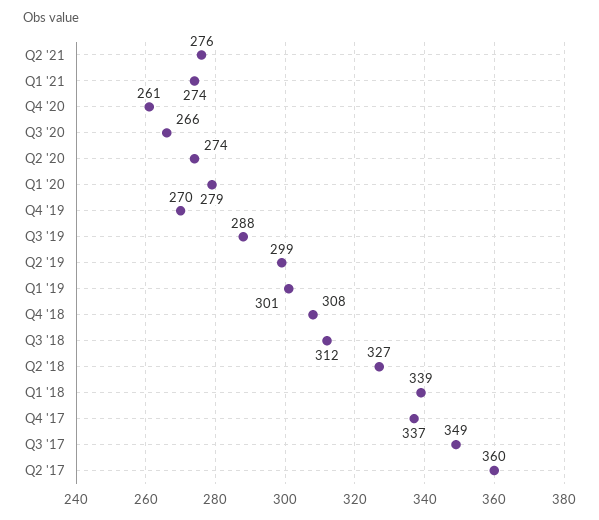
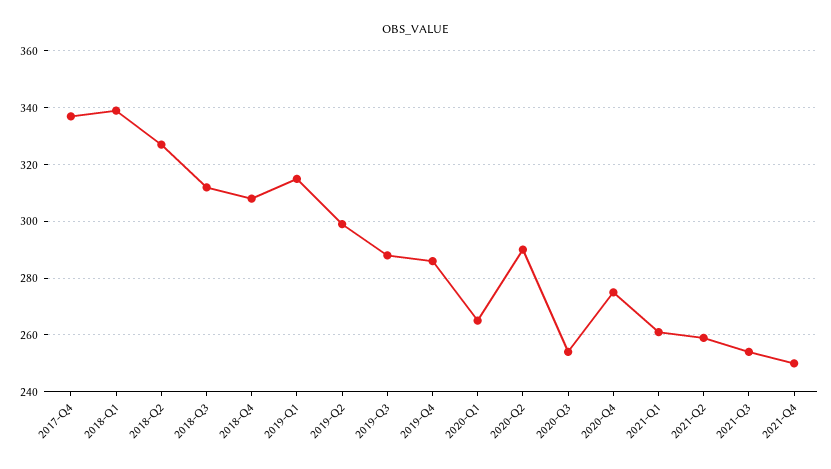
Q2 '21: 276 -> 260
Q1 '21: 274 -> 260
Q4 '20: 261 -> 275
Q3 '20: 266 -> 255
Q2 '20: 274 -> 290
Q1 '20: 279 -> 265
Q4 '19: 270 -> 285
Q1 '19: 301 -> 315
Q3 '17: 349 -> none
Q2 '17: 360 -> none
2021-Q3: none -> 255
2021-Q4: none -> 250

